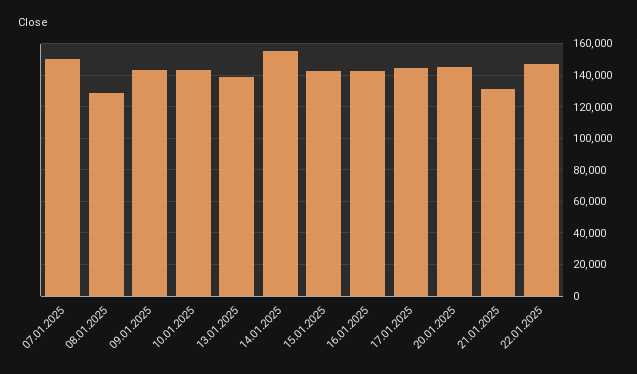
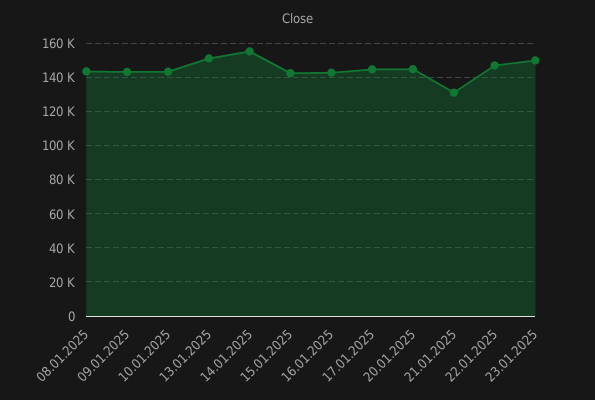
07.01.2025: 150000 -> none
08.01.2025: 130000 -> 145000
13.01.2025: 140000 -> 150000
23.01.2025: none -> 150000

